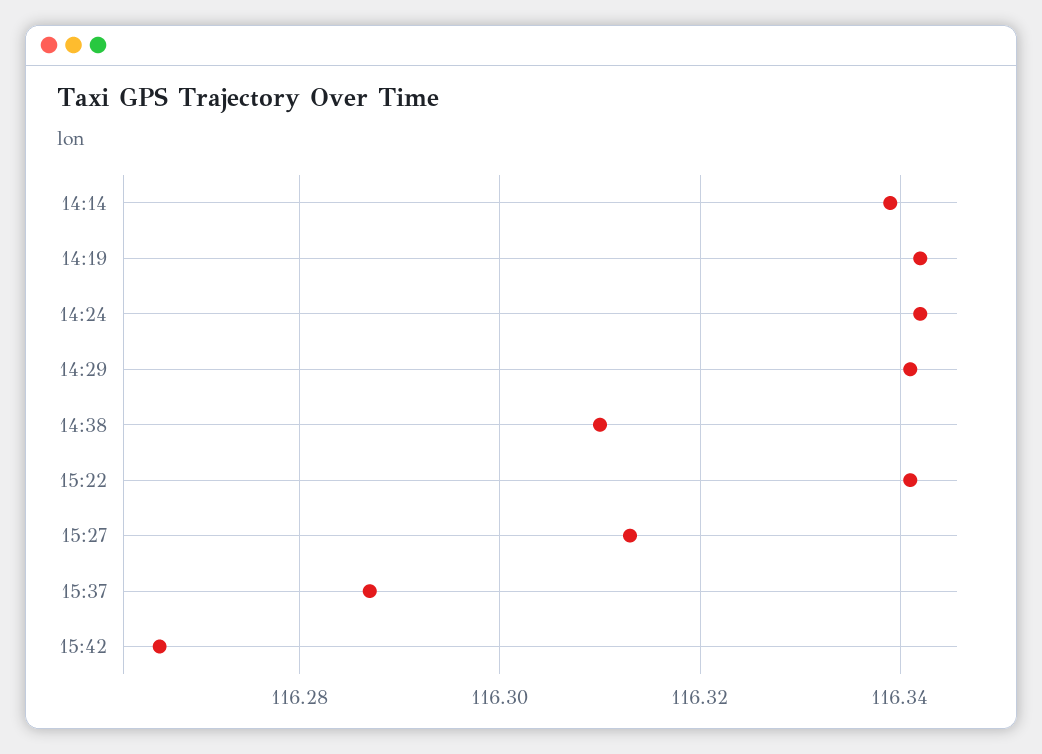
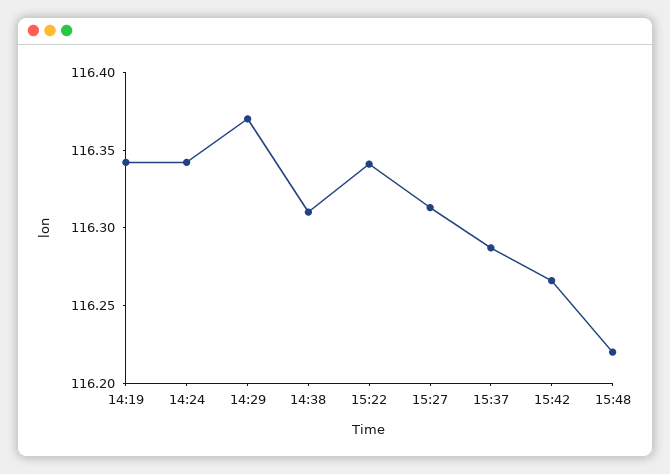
14:14: 116.34 -> none
14:29: 116.34 -> 116.37
15:48: none -> 116.22

